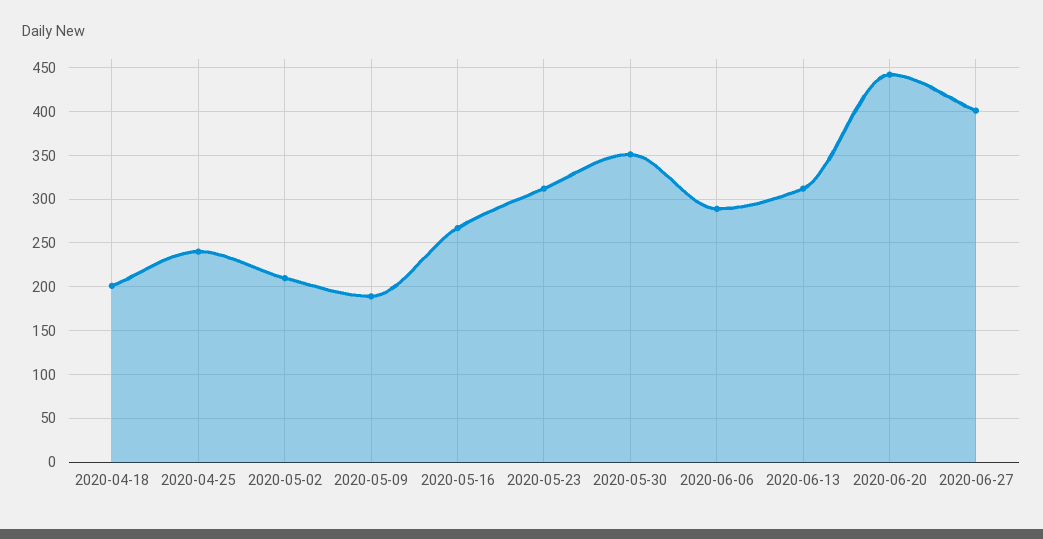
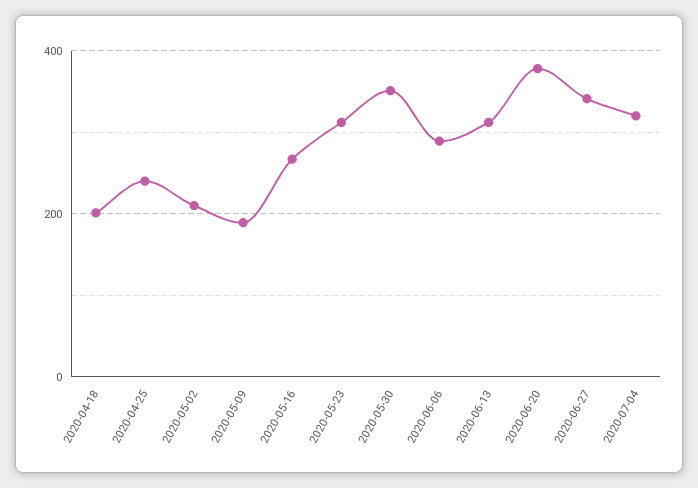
2020-06-20: 440 -> 380
2020-06-27: 400 -> 340
2020-07-04: none -> 320

